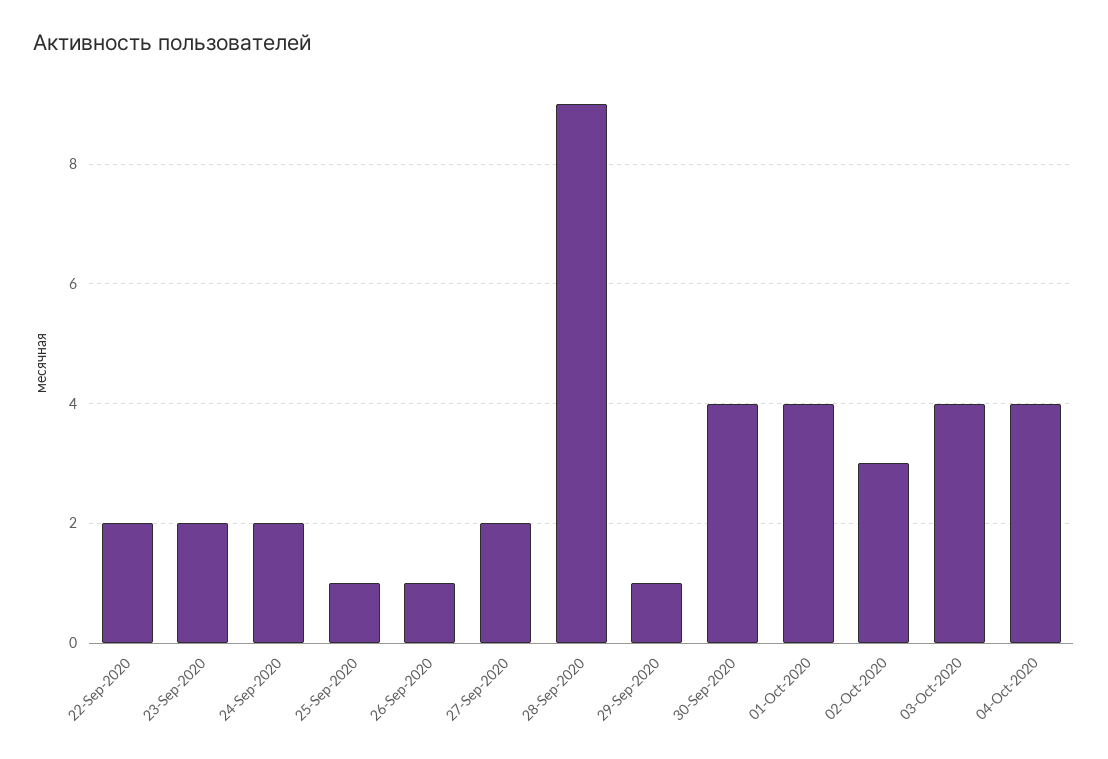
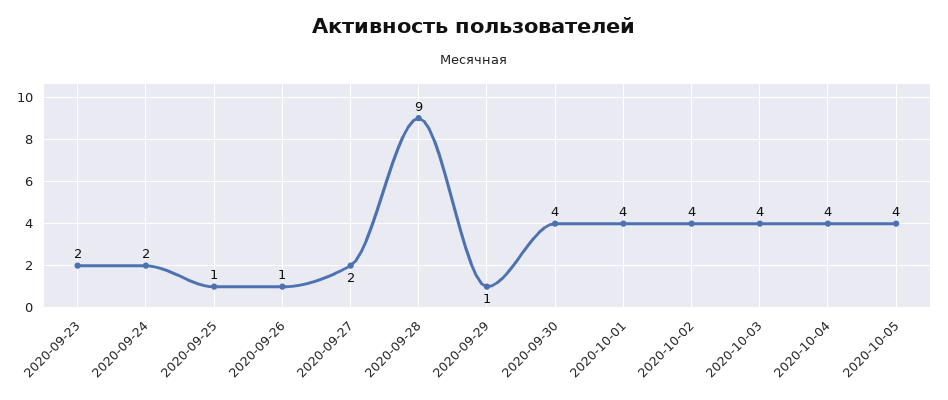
22-Sep-2020: 2 -> none
02-Oct-2020: 3 -> 4
2020-10-05: none -> 4

